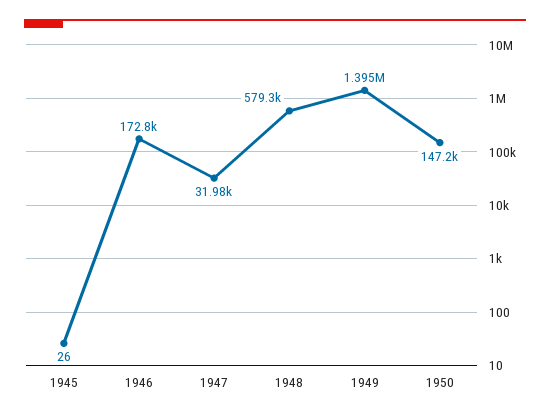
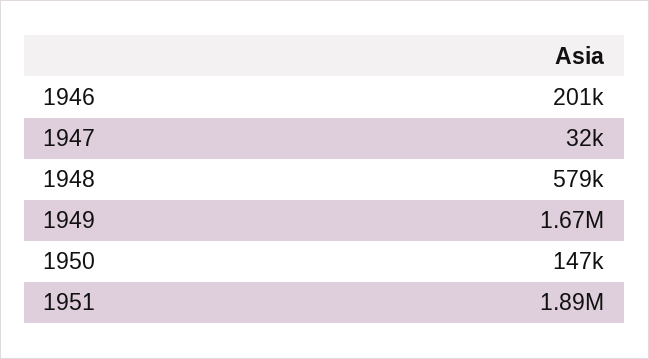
1945: 26 -> none
1946: 172800 -> 201000
1949: 1395000 -> 1670000
1951: none -> 1890000

